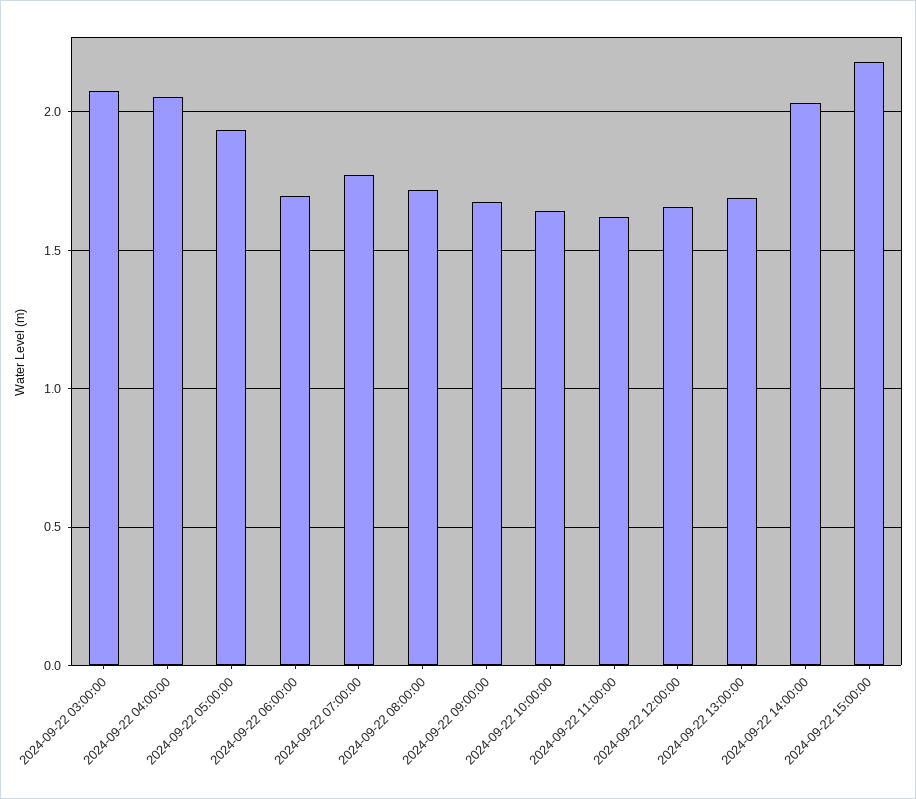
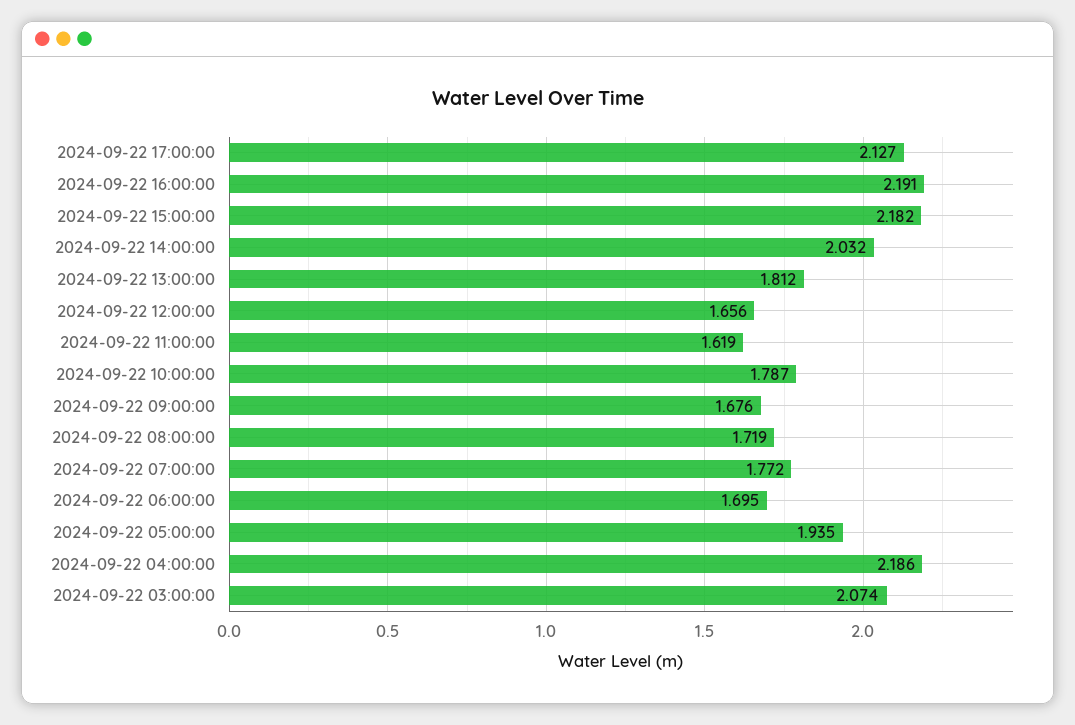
2024-09-22 04:00:00: 2.05 -> 2.186
2024-09-22 10:00:00: 1.65 -> 1.787
2024-09-22 13:00:00: 1.7 -> 1.812
2024-09-22 17:00:00: none -> 2.127
2024-09-22 16:00:00: none -> 2.191

